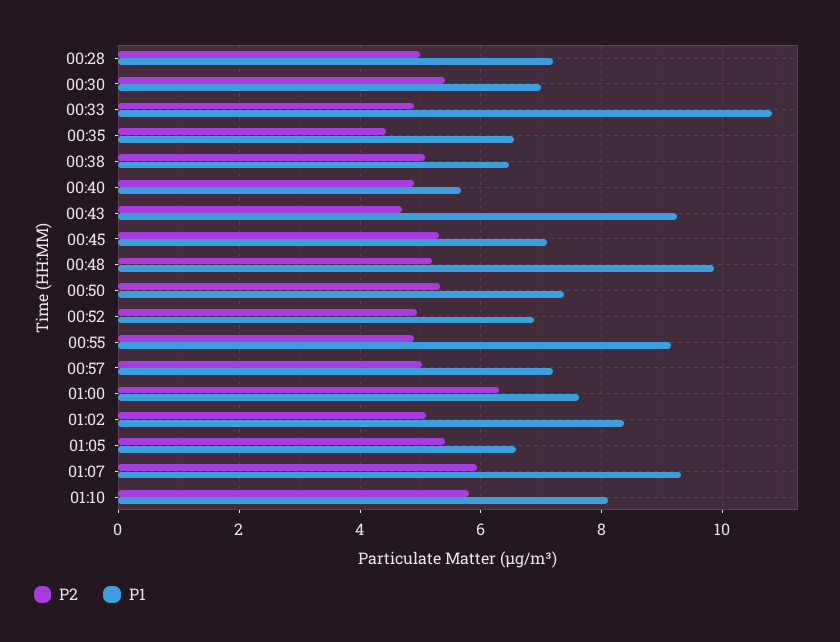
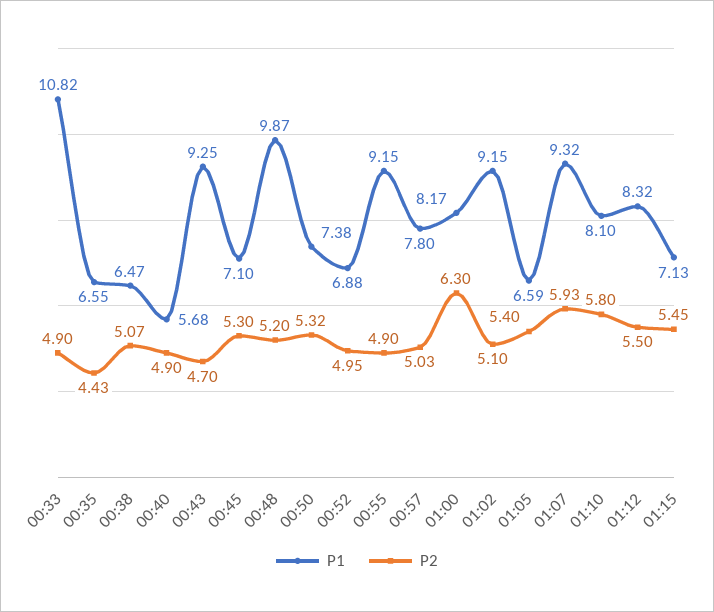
P2, 00:28: 5 -> none
P1, 00:28: 7.2 -> none
P2, 00:30: 5.4 -> none
P1, 00:30: 7 -> none
P1, 00:57: 7.2 -> 7.8
P1, 01:00: 7.6 -> 8.17
P1, 01:02: 8.4 -> 9.15
P1, 01:12: none -> 8.32
P2, 01:12: none -> 5.5
P1, 01:15: none -> 7.13
P2, 01:15: none -> 5.45

